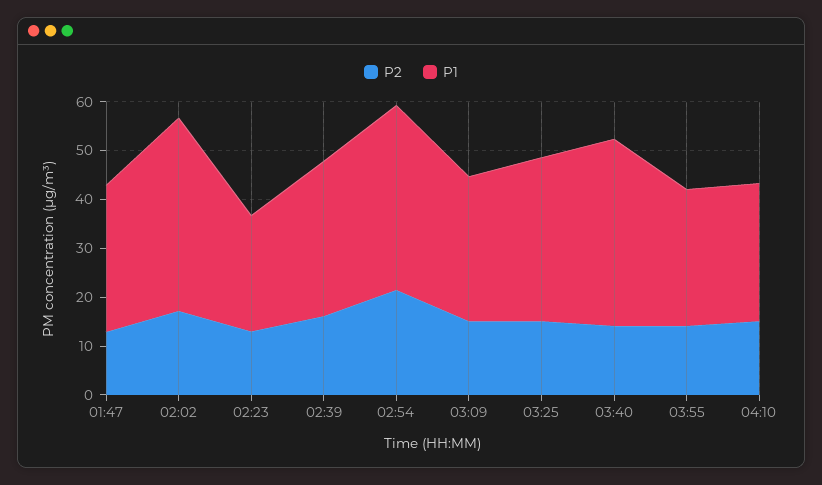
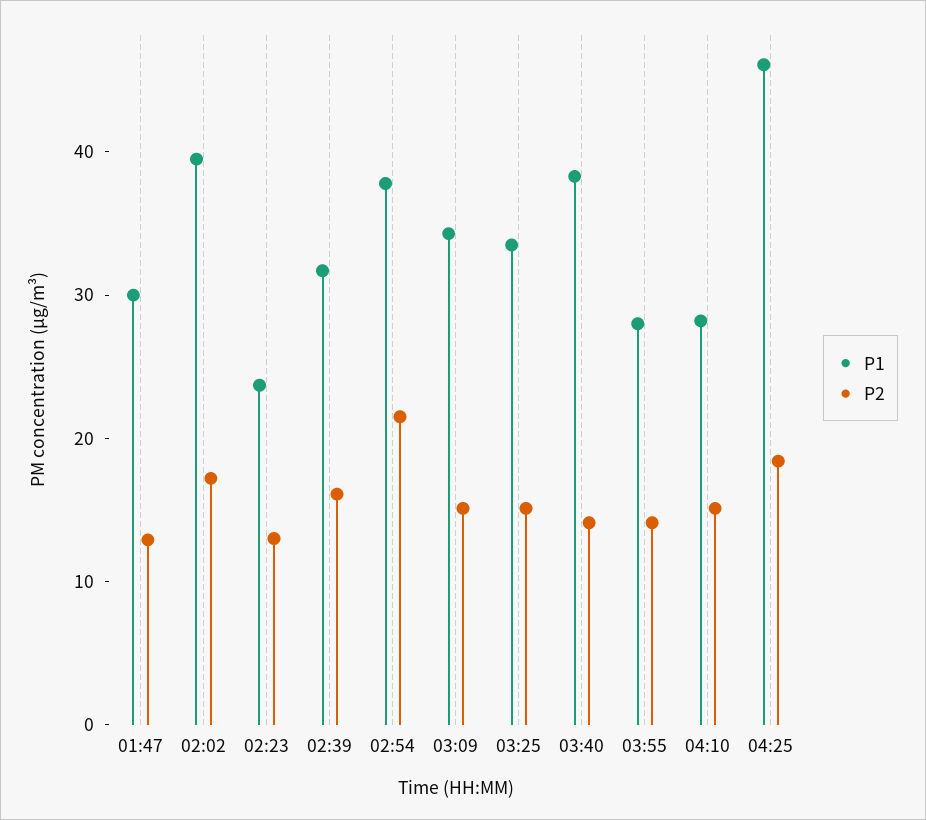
P1, 03:09: 30 -> 34
P1, 04:25: none -> 46
P2, 04:25: none -> 18

